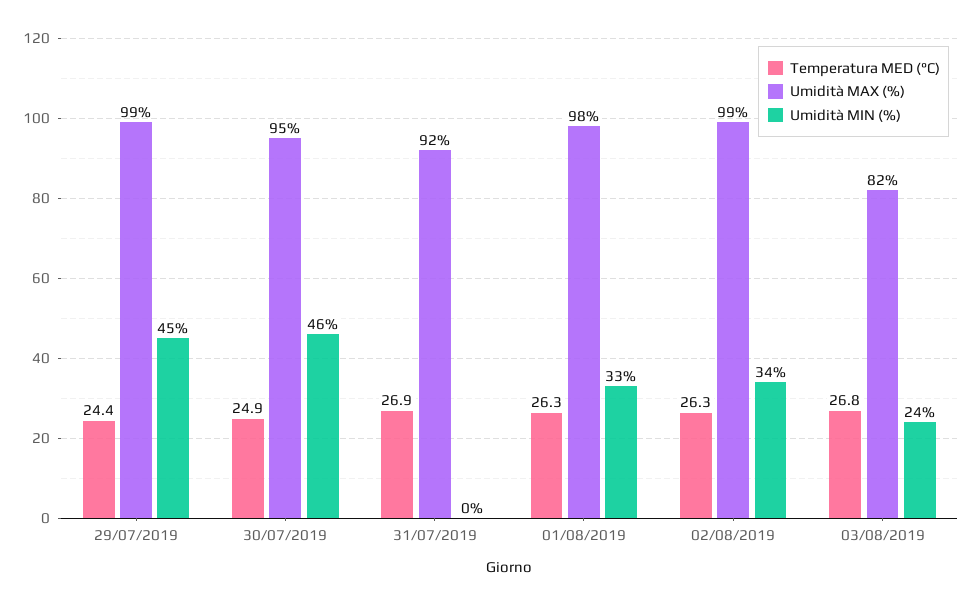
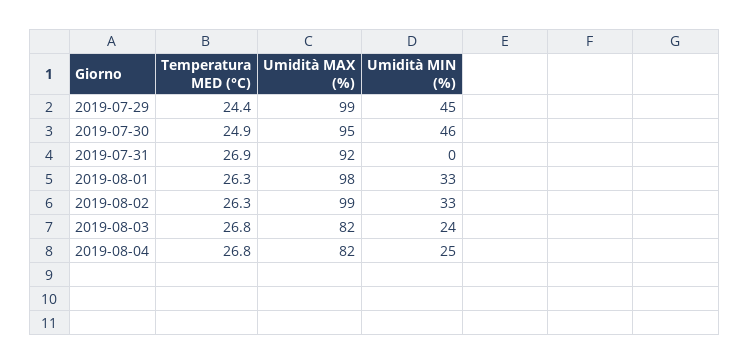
Umidità MIN (%), 02/08/2019: 34 -> 33
Temperatura MED (°C), 2019-08-04: none -> 26.8
Umidità MAX (%), 2019-08-04: none -> 82
Umidità MIN (%), 2019-08-04: none -> 25

